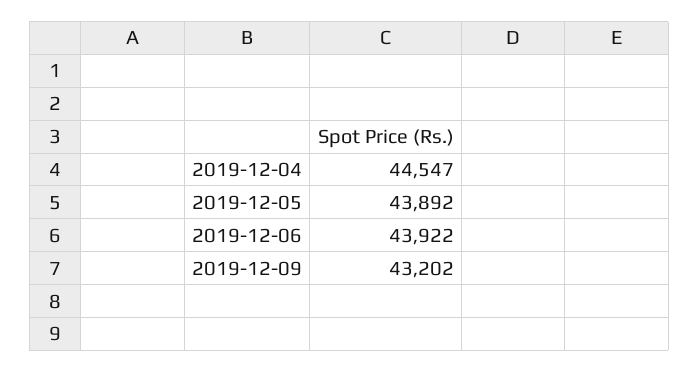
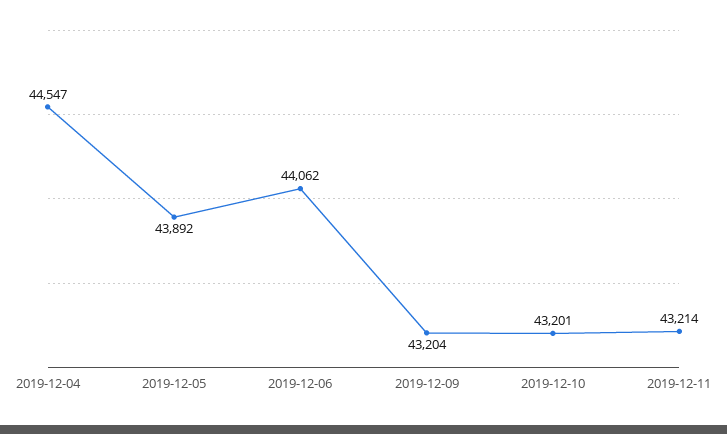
2019-12-06: 43922 -> 44062
2019-12-09: 43202 -> 43204
2019-12-10: none -> 43201
2019-12-11: none -> 43214

